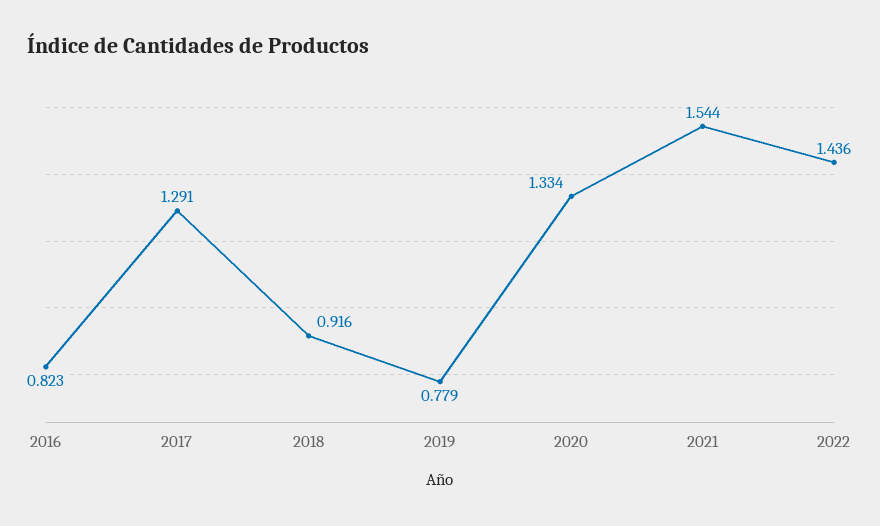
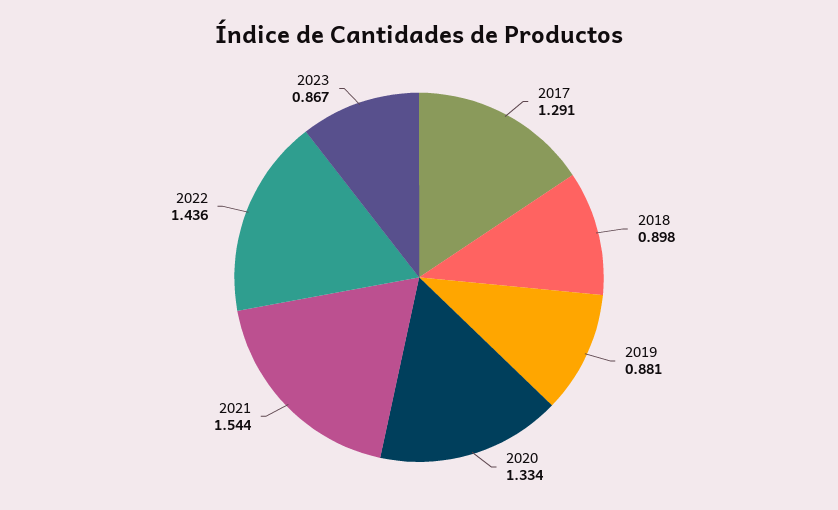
2016: 0.823 -> none
2018: 0.916 -> 0.898
2019: 0.779 -> 0.881
2023: none -> 0.867

